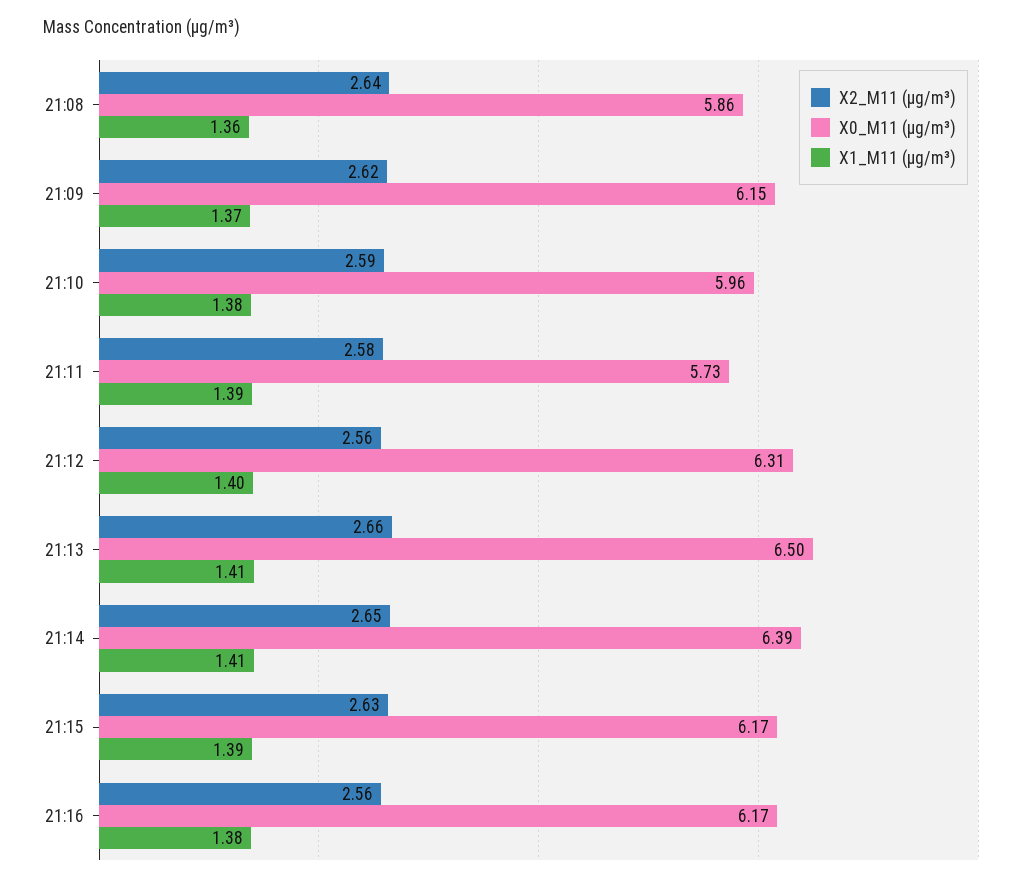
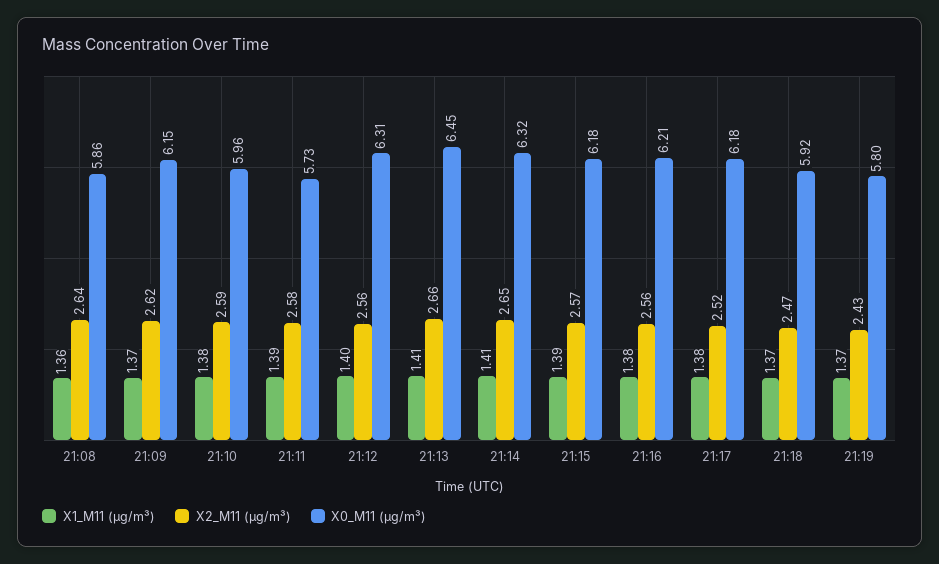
X0_M11 (μg/m³), 21:13: 6.5 -> 6.45
X0_M11 (μg/m³), 21:14: 6.39 -> 6.32
X2_M11 (μg/m³), 21:15: 2.63 -> 2.57
X0_M11 (μg/m³), 21:15: 6.17 -> 6.18
X0_M11 (μg/m³), 21:16: 6.17 -> 6.21
X1_M11 (μg/m³), 21:17: none -> 1.38
X2_M11 (μg/m³), 21:17: none -> 2.52
X0_M11 (μg/m³), 21:17: none -> 6.18
X1_M11 (μg/m³), 21:18: none -> 1.37
X2_M11 (μg/m³), 21:18: none -> 2.47
X0_M11 (μg/m³), 21:18: none -> 5.92
X1_M11 (μg/m³), 21:19: none -> 1.37
X2_M11 (μg/m³), 21:19: none -> 2.43
X0_M11 (μg/m³), 21:19: none -> 5.8

